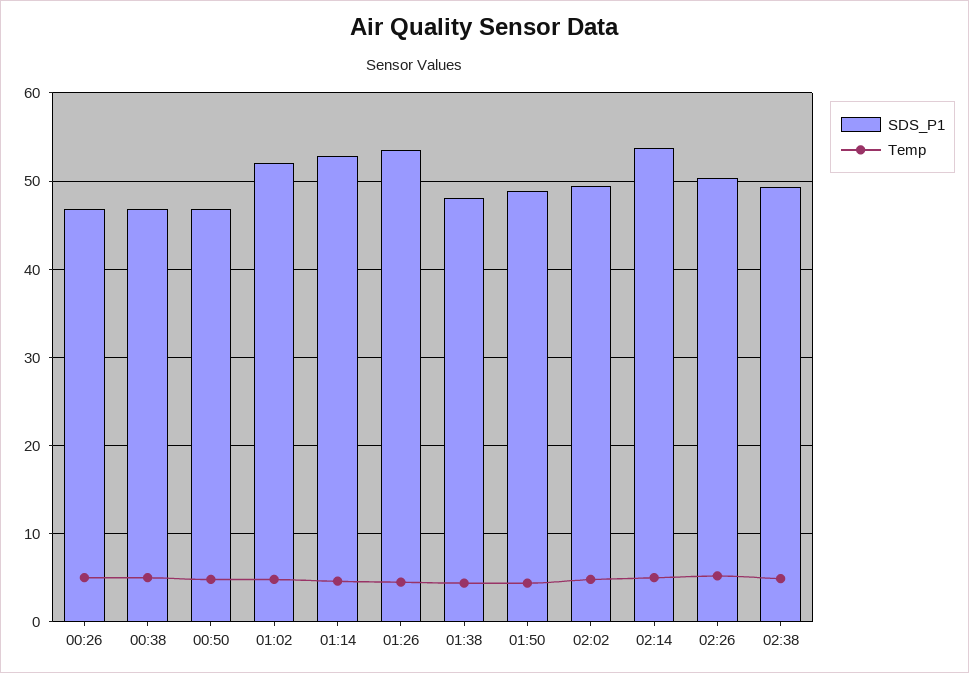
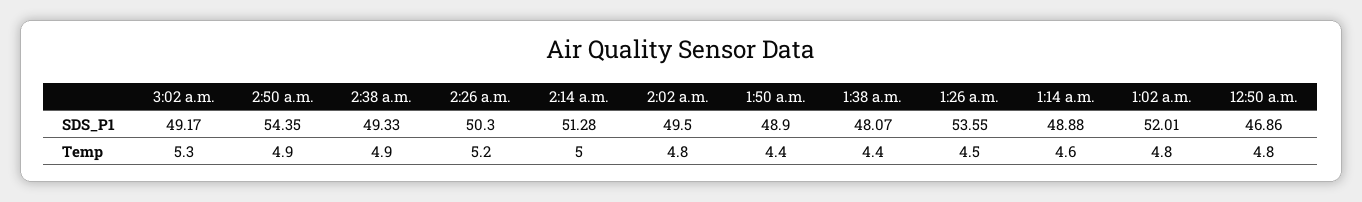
SDS_P1, 00:26: 47 -> none
Temp, 00:26: 5 -> none
SDS_P1, 00:38: 47 -> none
Temp, 00:38: 5 -> none
SDS_P1, 01:14: 53 -> 48.88
SDS_P1, 02:14: 54 -> 51.28
SDS_P1, 3:02 a.m.: none -> 49.17
SDS_P1, 2:50 a.m.: none -> 54.35
Temp, 3:02 a.m.: none -> 5.3
Temp, 2:50 a.m.: none -> 4.9

